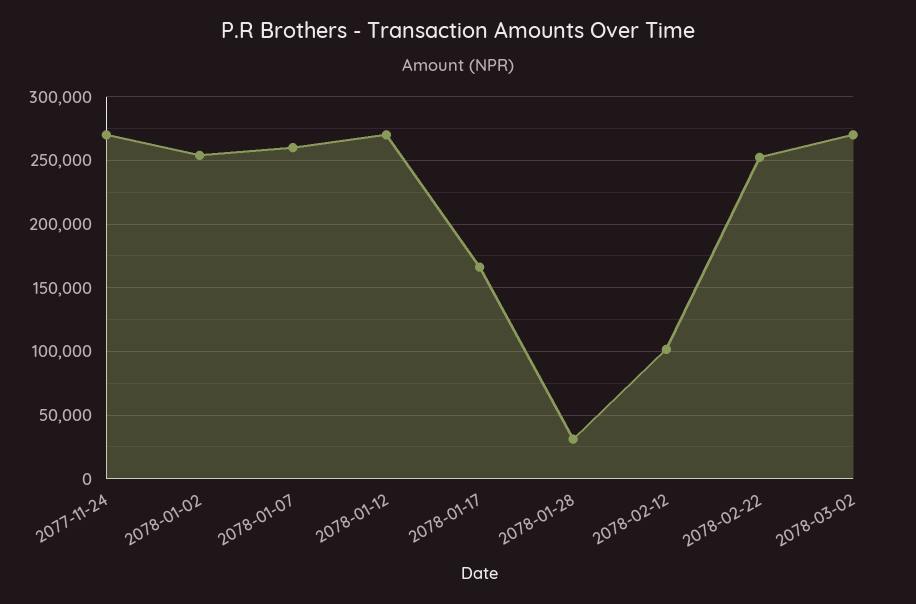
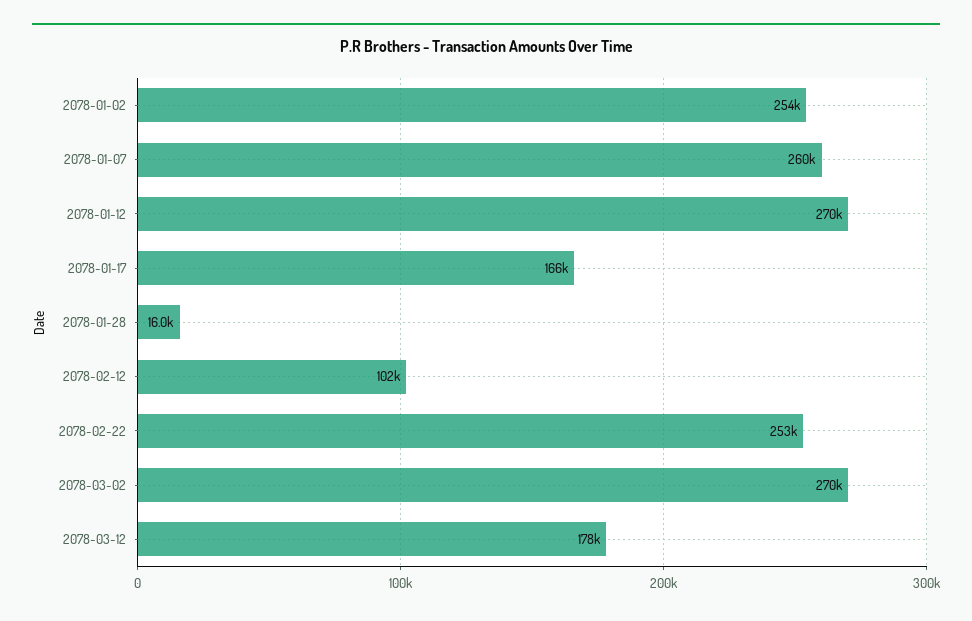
2077-11-24: 270000 -> none
2078-01-28: 30000 -> 16000
2078-03-12: none -> 178000

